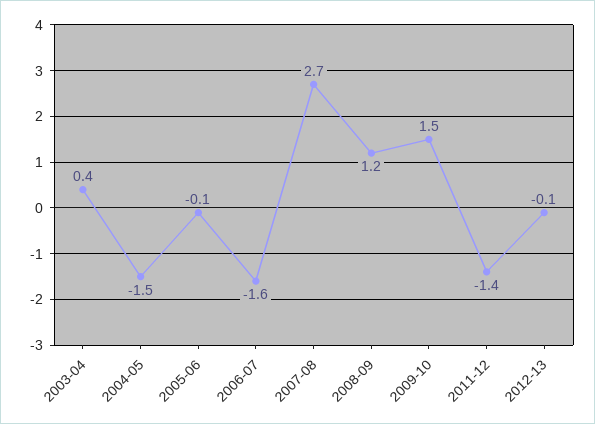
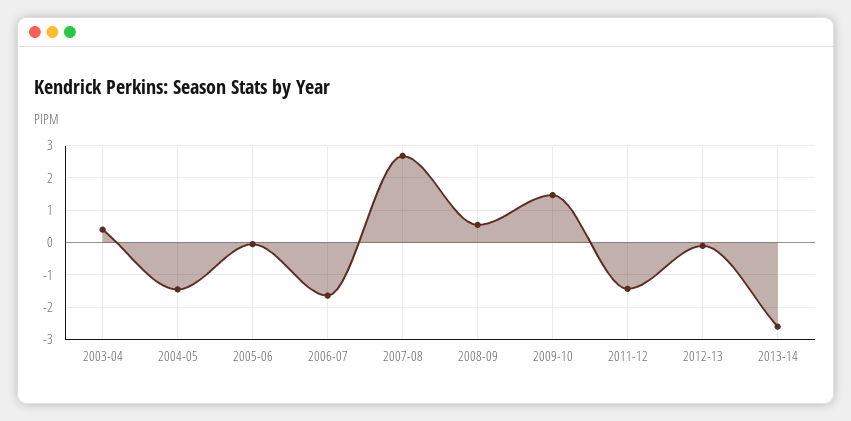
2008-09: 1.2 -> 0.6
2013-14: none -> -2.6

